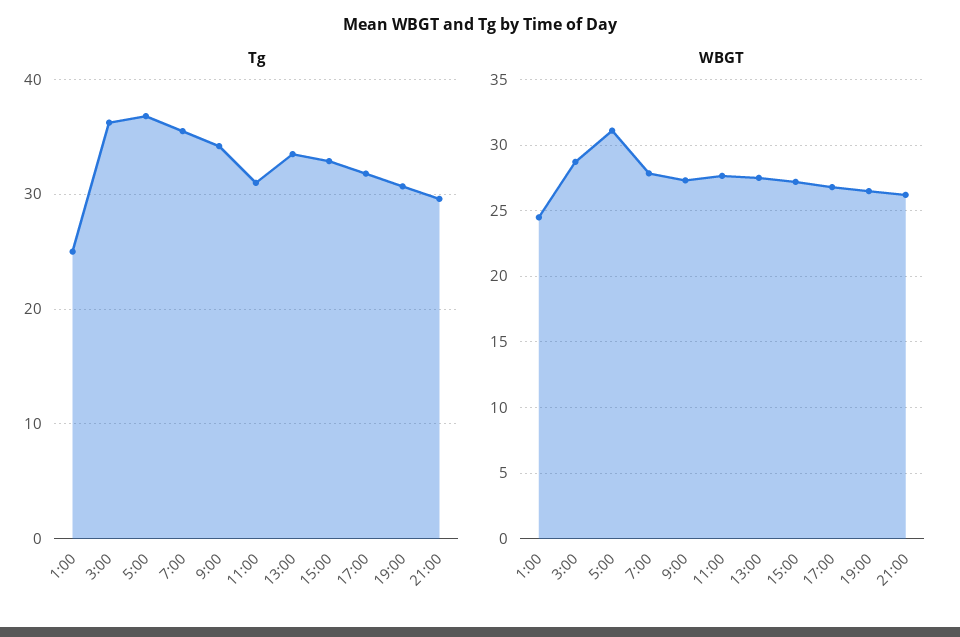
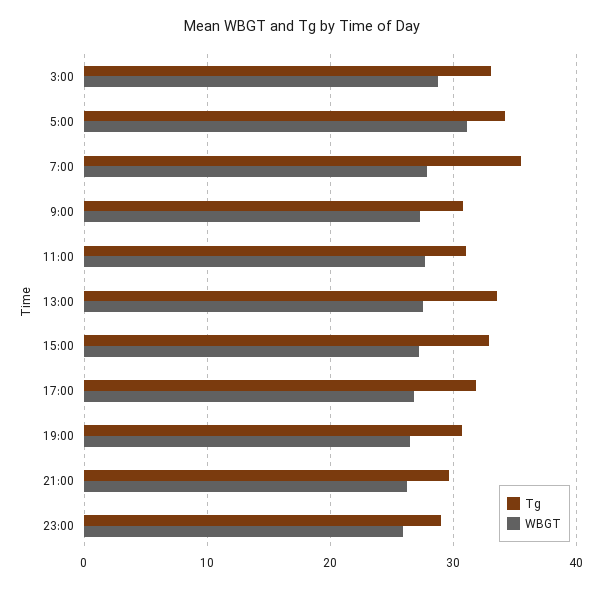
Tg, 1:00: 25 -> none
Tg, 3:00: 36 -> 33
Tg, 5:00: 37 -> 34
Tg, 9:00: 34 -> 31
WBGT, 1:00: 24.5 -> none
Tg, 23:00: none -> 29
WBGT, 23:00: none -> 26

